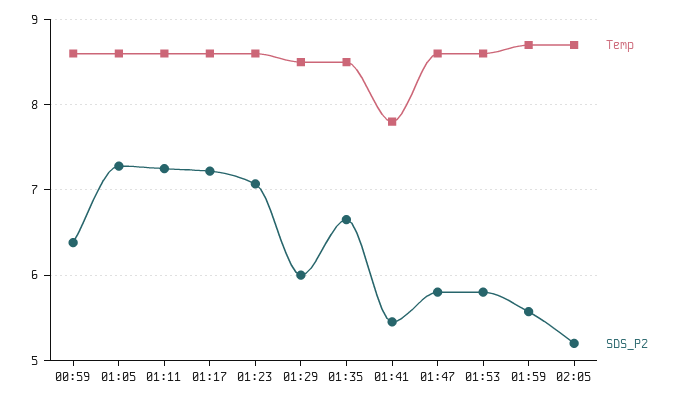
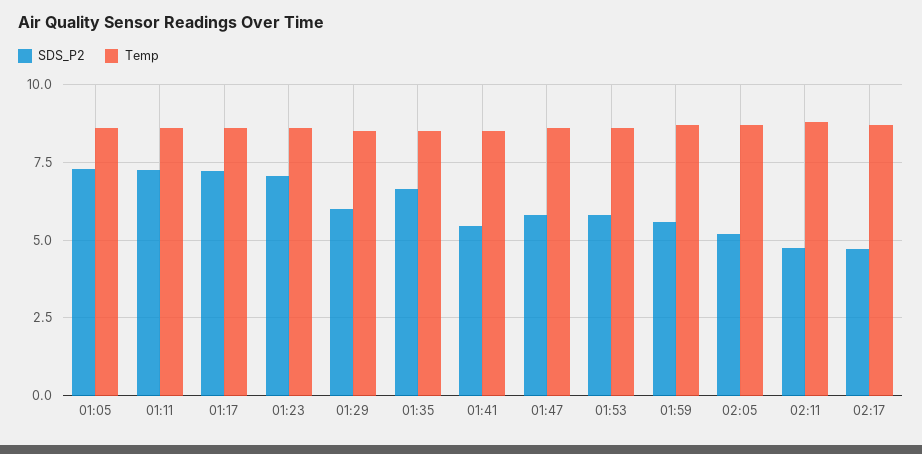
Temp, 00:59: 8.6 -> none
SDS_P2, 00:59: 6.4 -> none
Temp, 01:41: 7.8 -> 8.5
SDS_P2, 02:11: none -> 4.75
Temp, 02:11: none -> 8.75
SDS_P2, 02:17: none -> 4.75
Temp, 02:17: none -> 8.75

